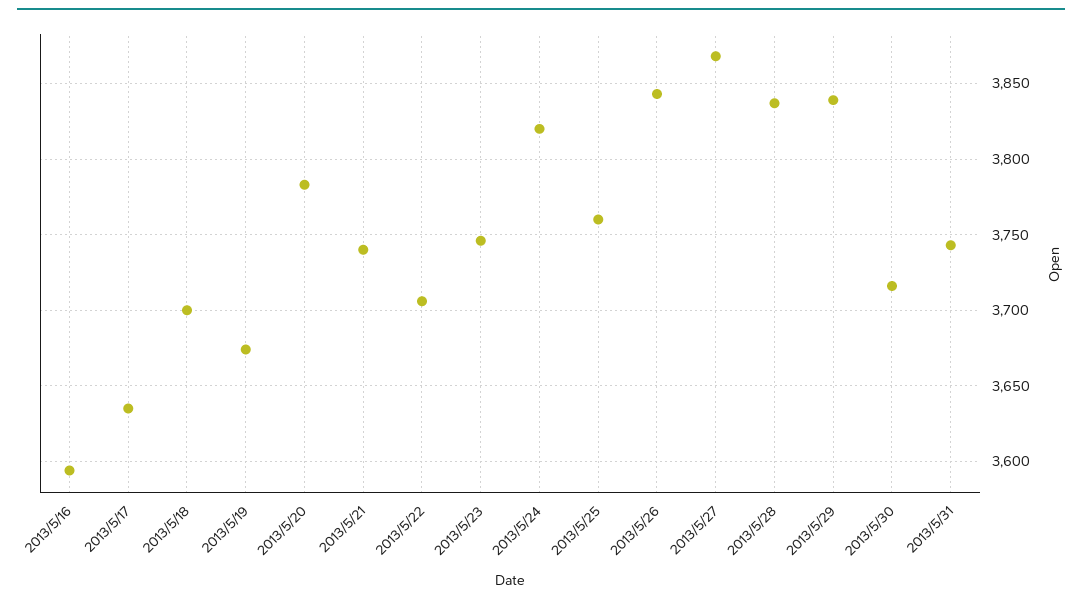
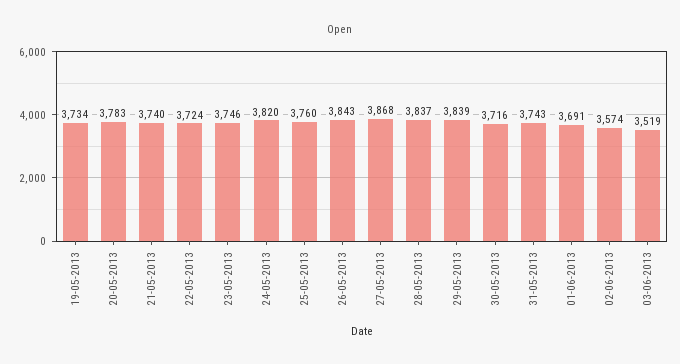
2013/5/16: 3595 -> none
2013/5/17: 3635 -> none
2013/5/18: 3700 -> none
2013/5/19: 3675 -> 3734
2013/5/22: 3705 -> 3724
01-06-2013: none -> 3691
02-06-2013: none -> 3574
03-06-2013: none -> 3519

